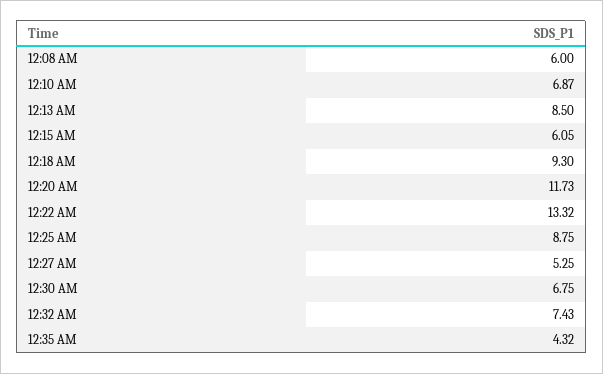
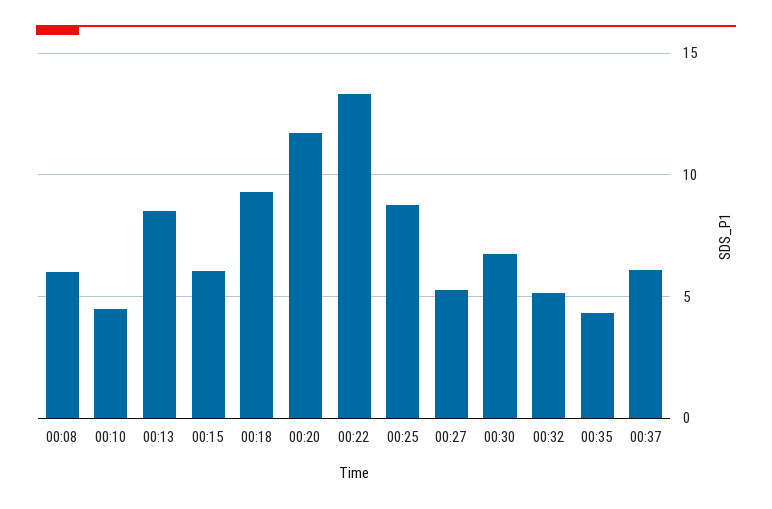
12:10 AM: 6.87 -> 4.5
12:32 AM: 7.43 -> 5
00:37: none -> 6

